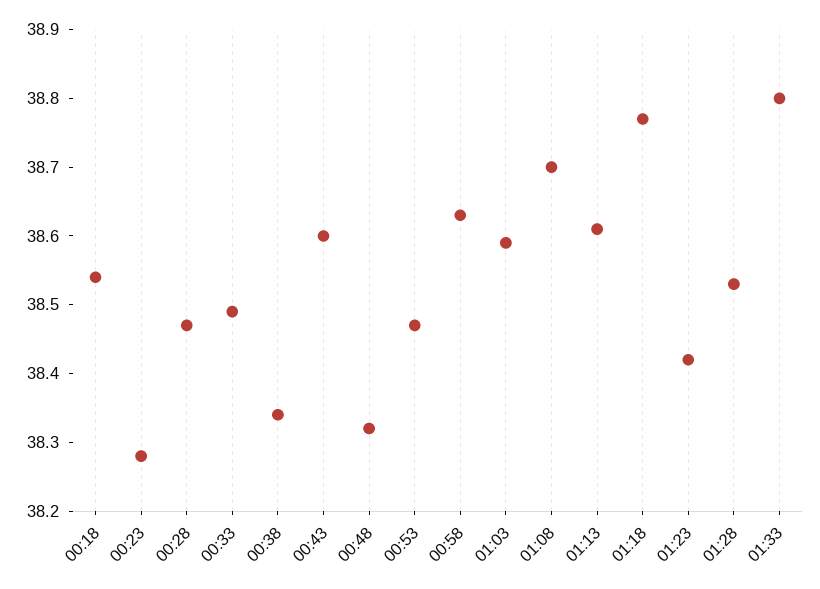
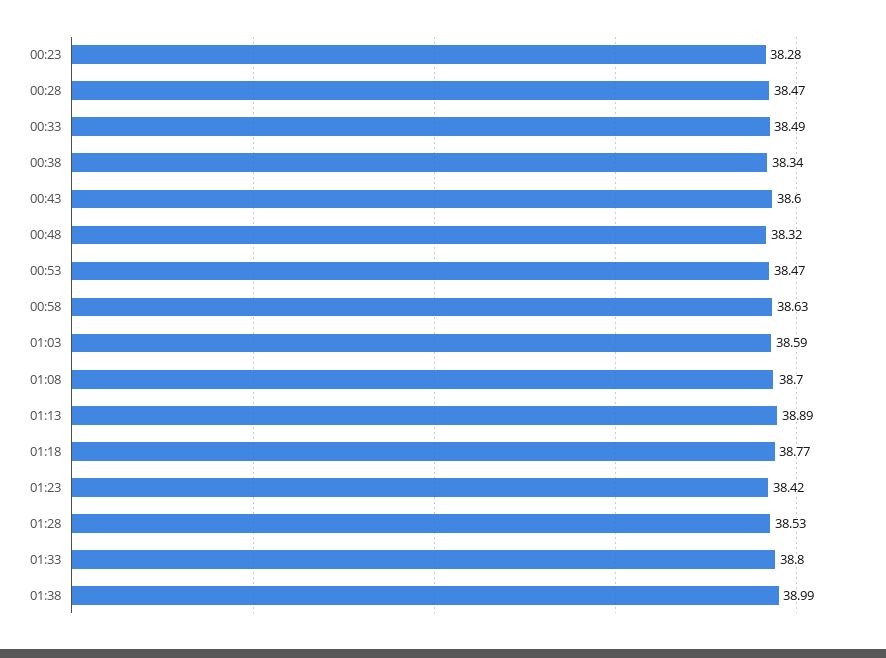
00:18: 38.55 -> none
01:13: 38.6 -> 38.89
01:38: none -> 38.99

